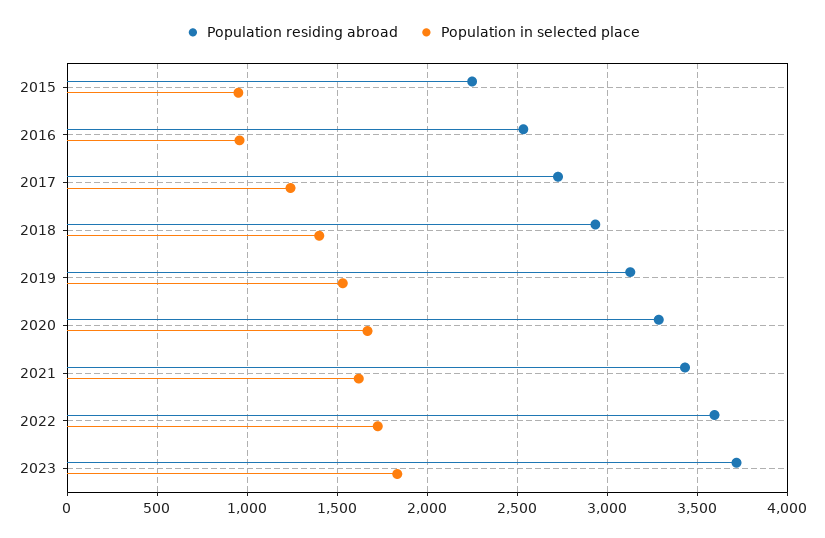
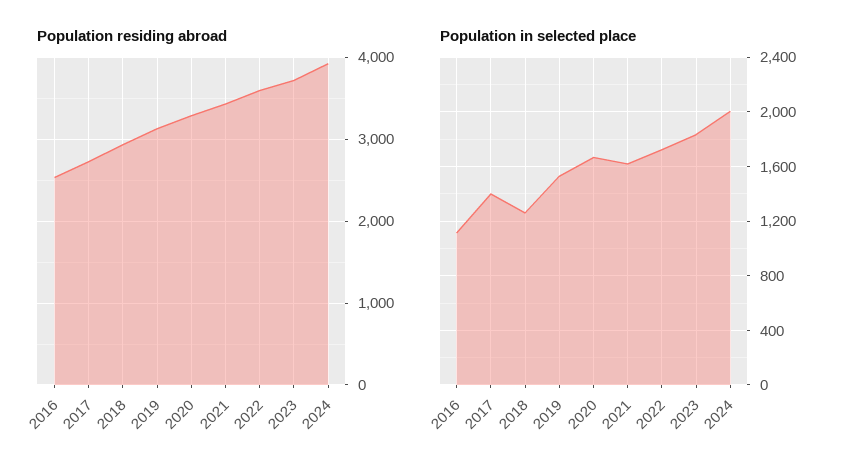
Population residing abroad, 2015: 2250 -> none
Population in selected place, 2015: 950 -> none
Population in selected place, 2016: 950 -> 1100
Population in selected place, 2017: 1250 -> 1400
Population in selected place, 2018: 1400 -> 1250
Population residing abroad, 2024: none -> 3900
Population in selected place, 2024: none -> 2000

